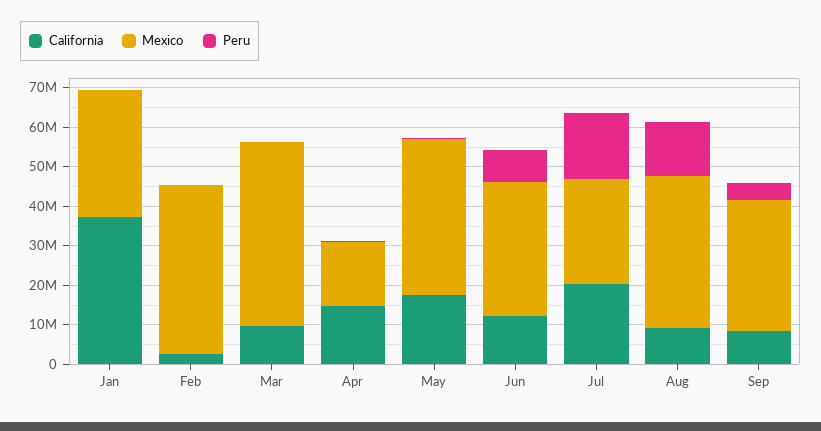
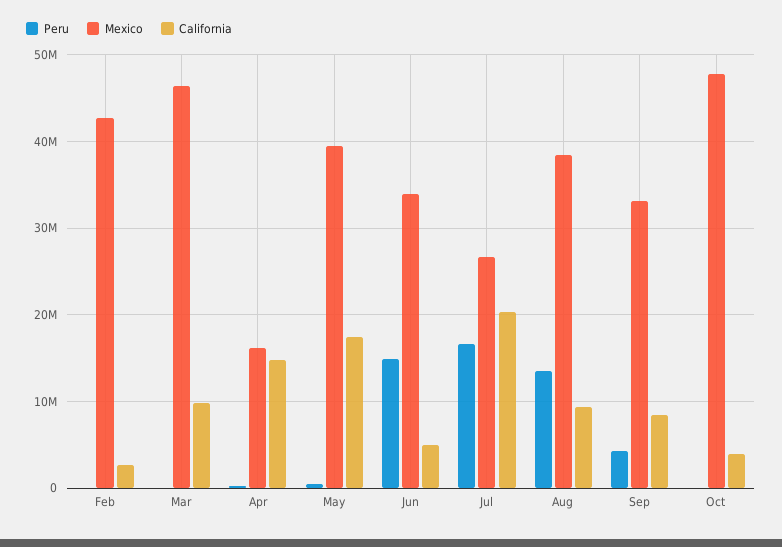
California, Jan: 37500000 -> none
Mexico, Jan: 32500000 -> none
Peru, Jan: 0 -> none
California, Jun: 12500000 -> 5000000
Peru, Jun: 7500000 -> 15000000
Peru, Oct: none -> 0
Mexico, Oct: none -> 48000000
California, Oct: none -> 4000000

